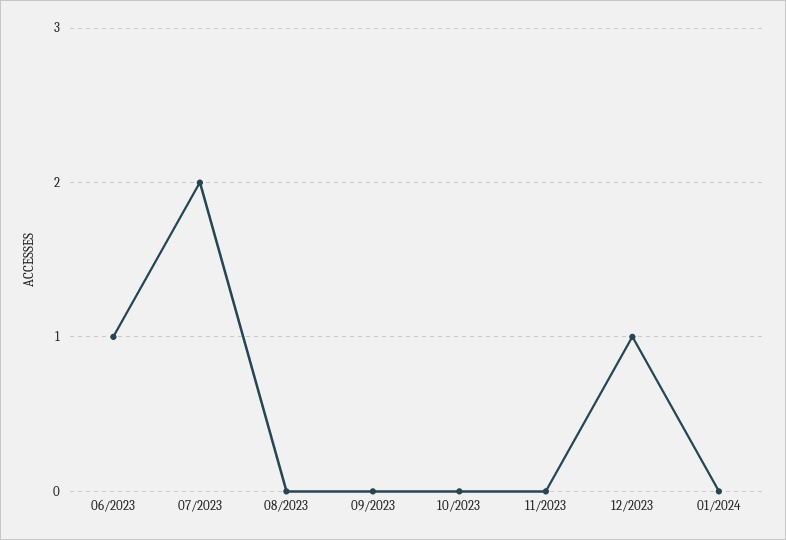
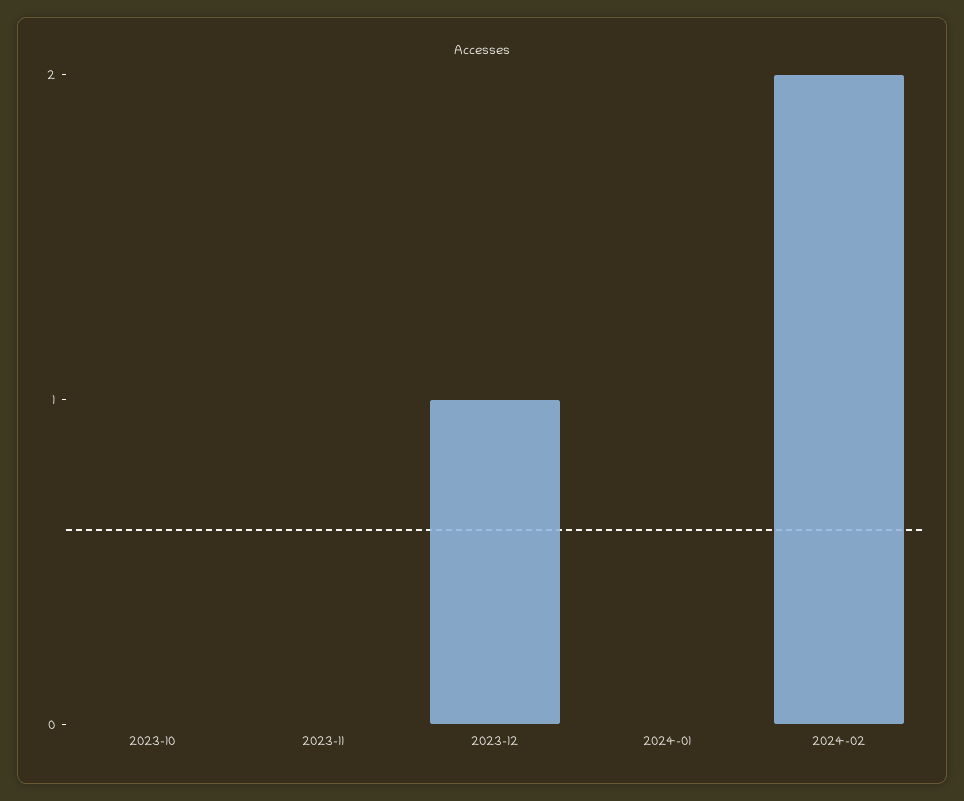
06/2023: 1 -> none
07/2023: 2 -> none
08/2023: 0 -> none
09/2023: 0 -> none
2024-02: none -> 2

